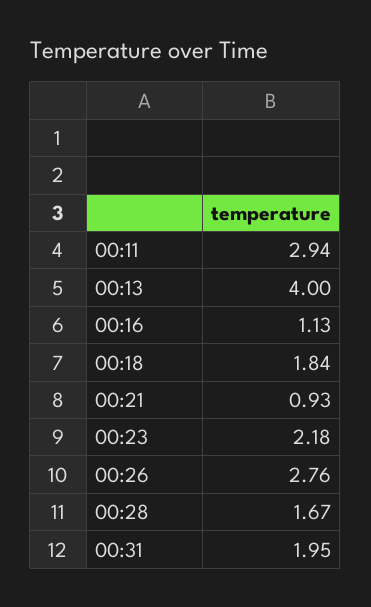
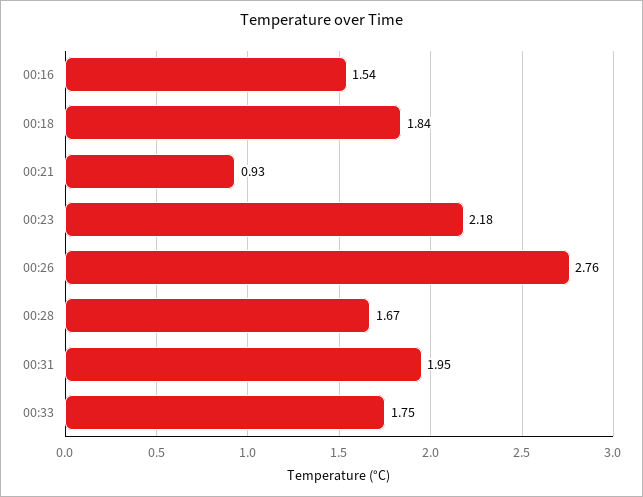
00:11: 2.94 -> none
00:13: 4 -> none
00:16: 1.13 -> 1.54
00:33: none -> 1.75

